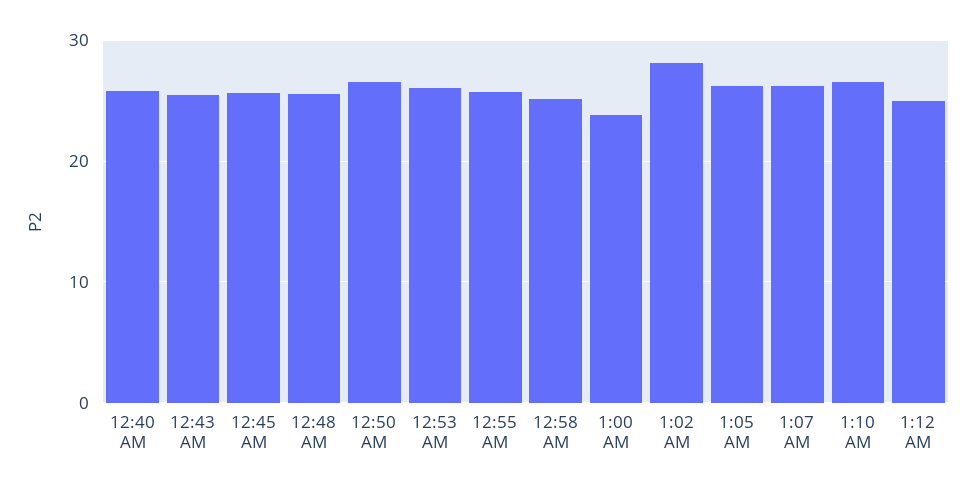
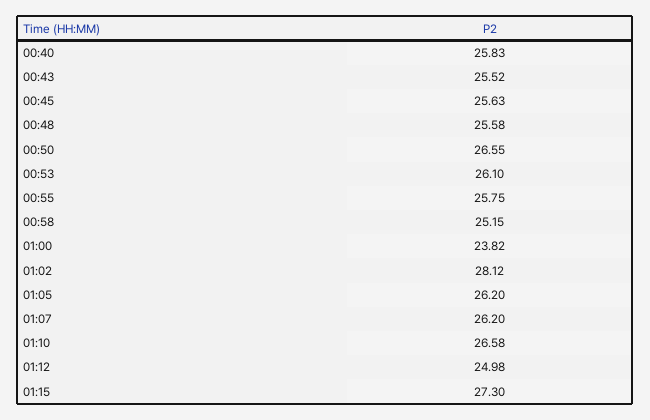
01:15: none -> 27.3

